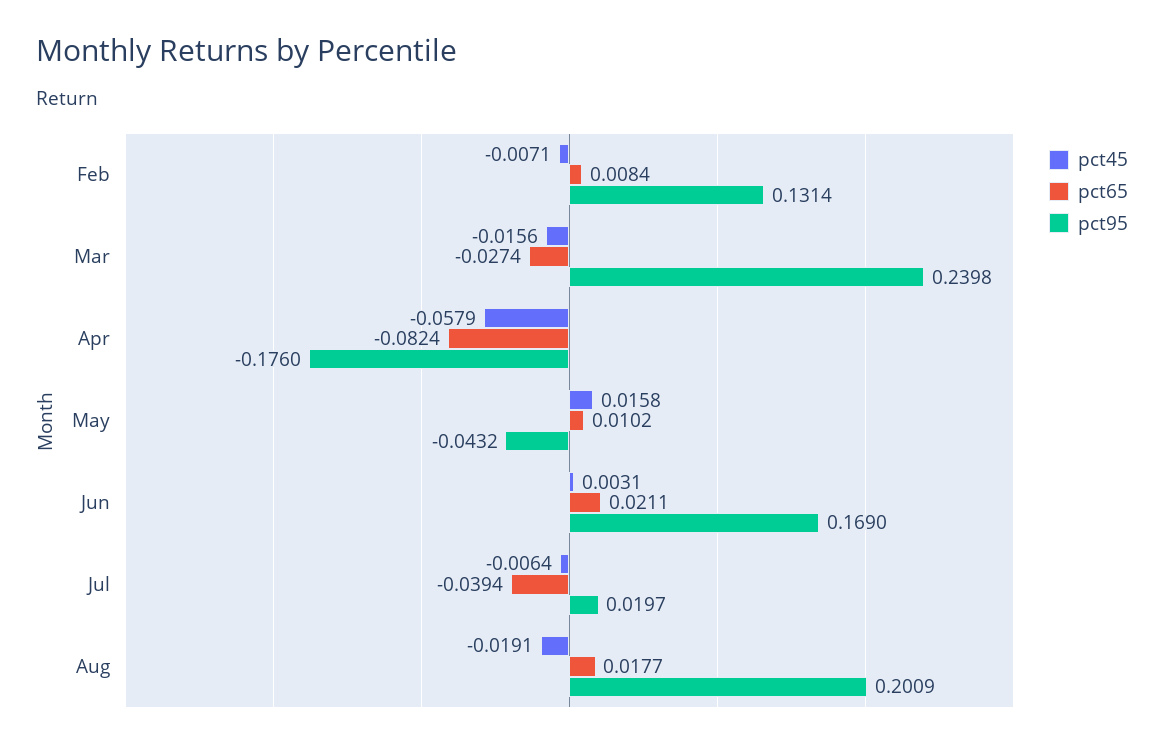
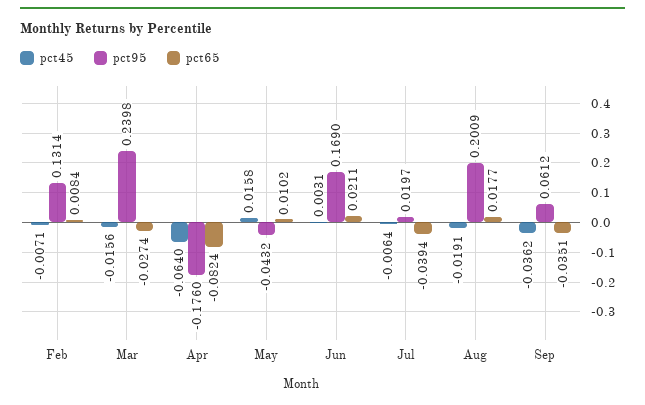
pct45, Apr: -0.0579 -> -0.064
pct45, Sep: none -> -0.0362
pct95, Sep: none -> 0.0612
pct65, Sep: none -> -0.0351

